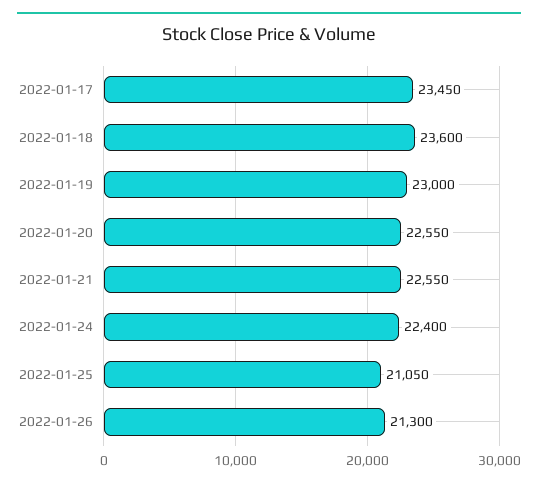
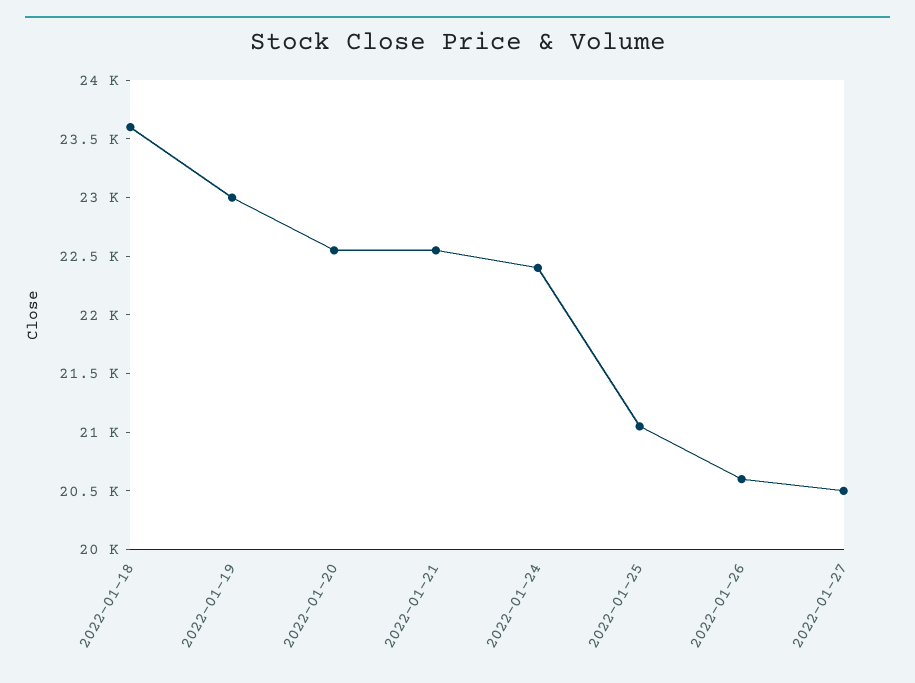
2022-01-17: 23450 -> none
2022-01-26: 21300 -> 20600
2022-01-27: none -> 20500

